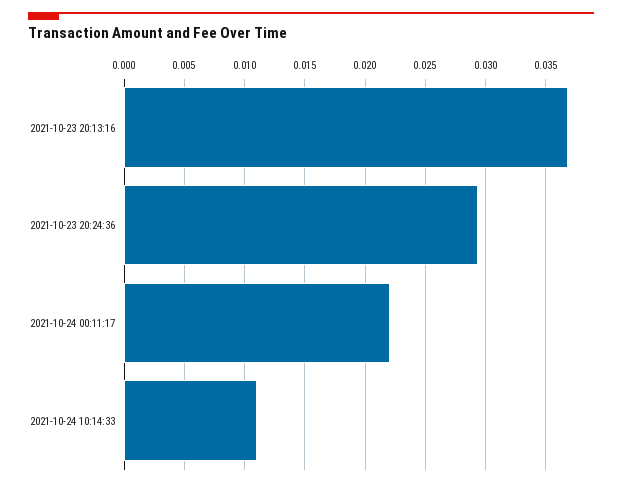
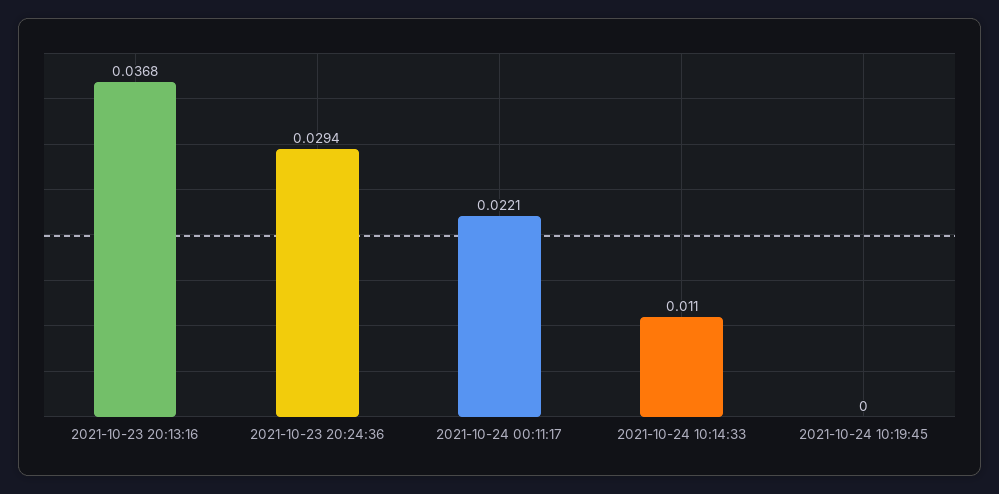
2021-10-24 10:19:45: none -> 0

